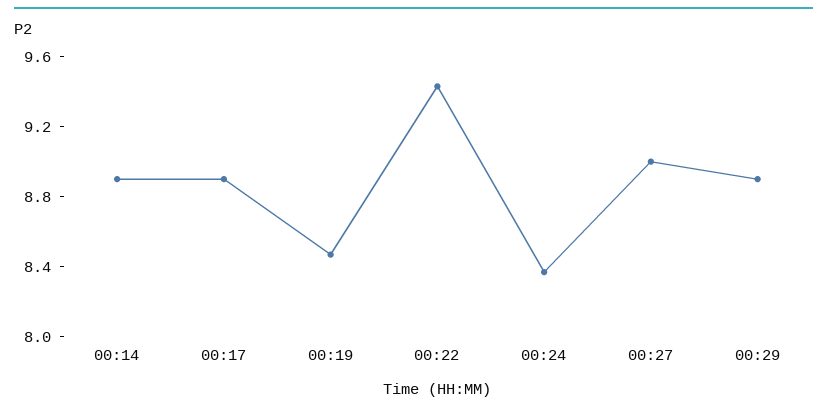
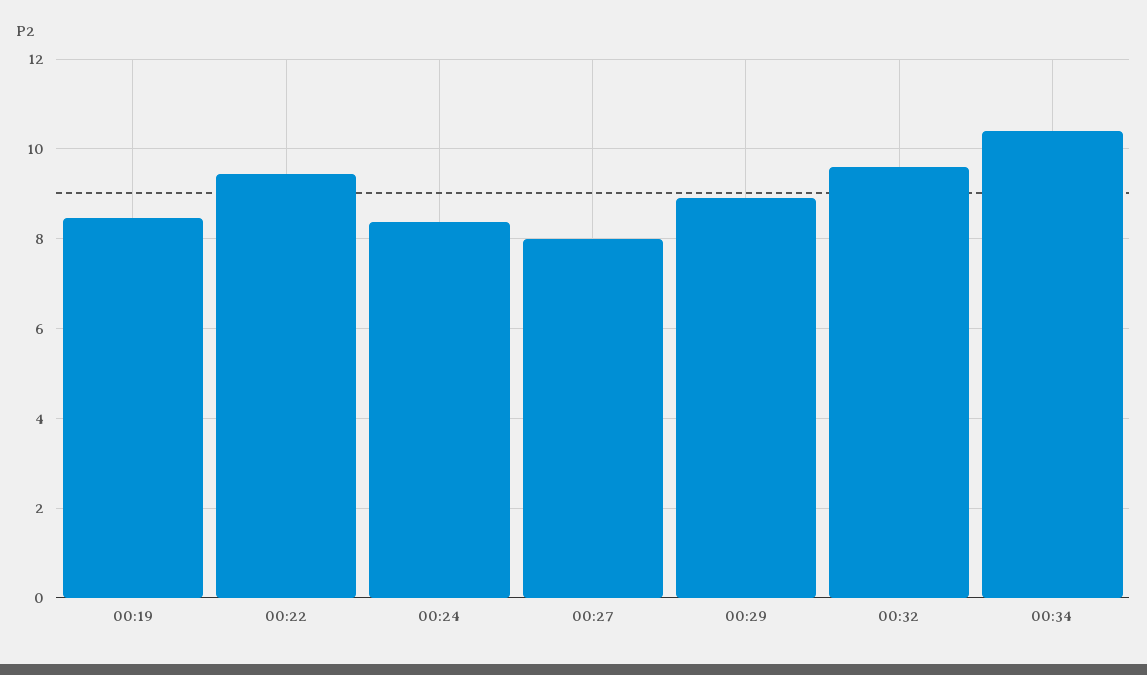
00:14: 8.9 -> none
00:17: 8.9 -> none
00:27: 9 -> 8
00:32: none -> 9.6
00:34: none -> 10.4

